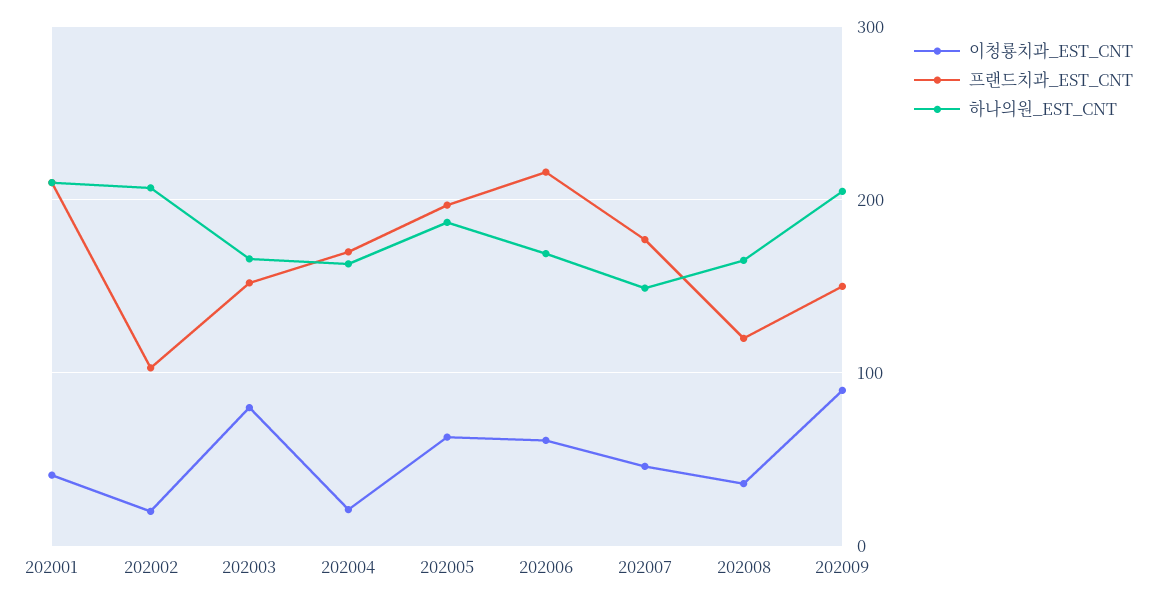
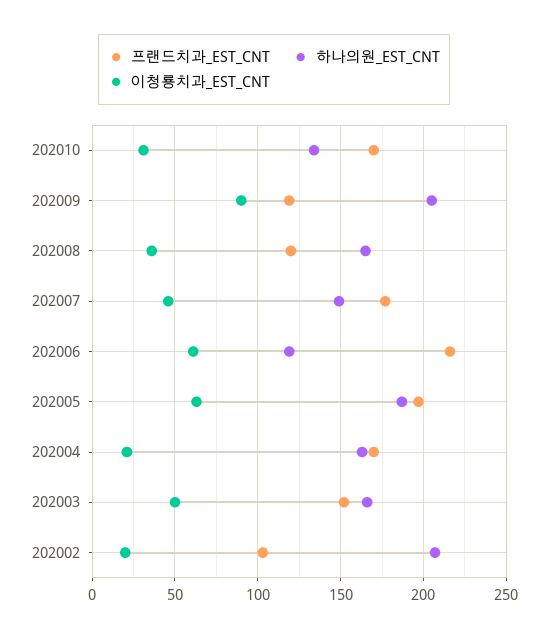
이청룡치과_EST_CNT, 202001: 40 -> none
프랜드치과_EST_CNT, 202001: 210 -> none
하나의원_EST_CNT, 202001: 210 -> none
이청룡치과_EST_CNT, 202003: 80 -> 50
하나의원_EST_CNT, 202006: 170 -> 120
프랜드치과_EST_CNT, 202009: 150 -> 120
프랜드치과_EST_CNT, 202010: none -> 170
하나의원_EST_CNT, 202010: none -> 135
이청룡치과_EST_CNT, 202010: none -> 30

